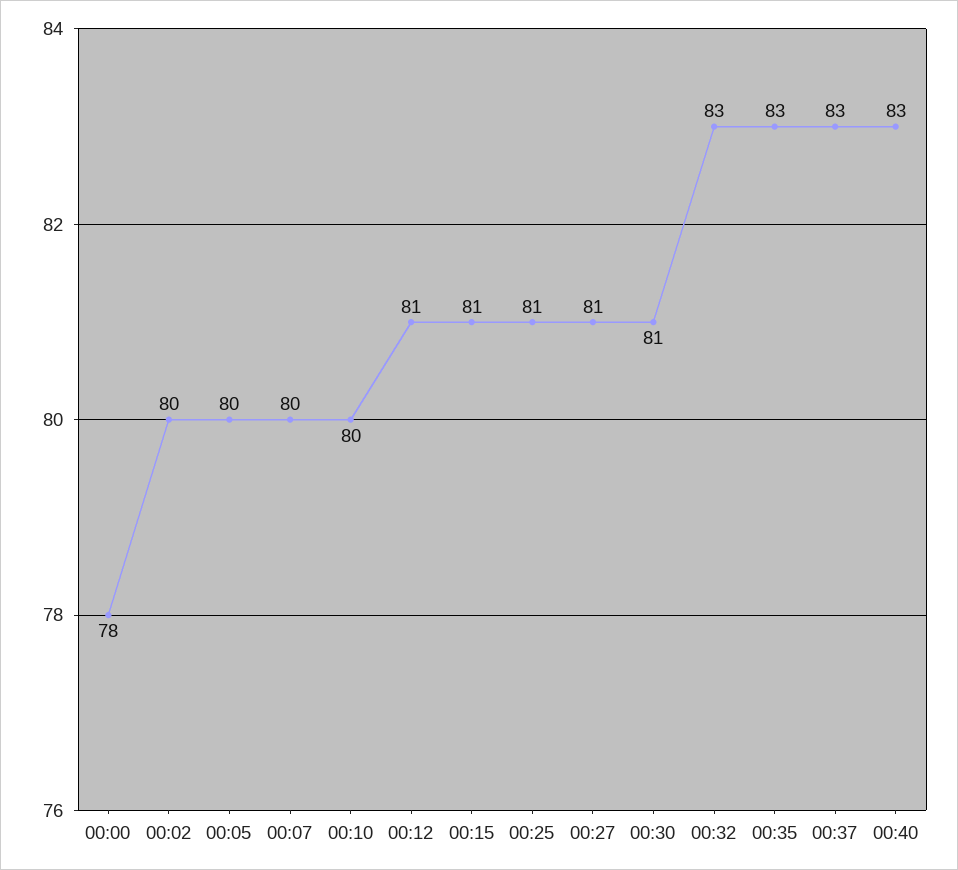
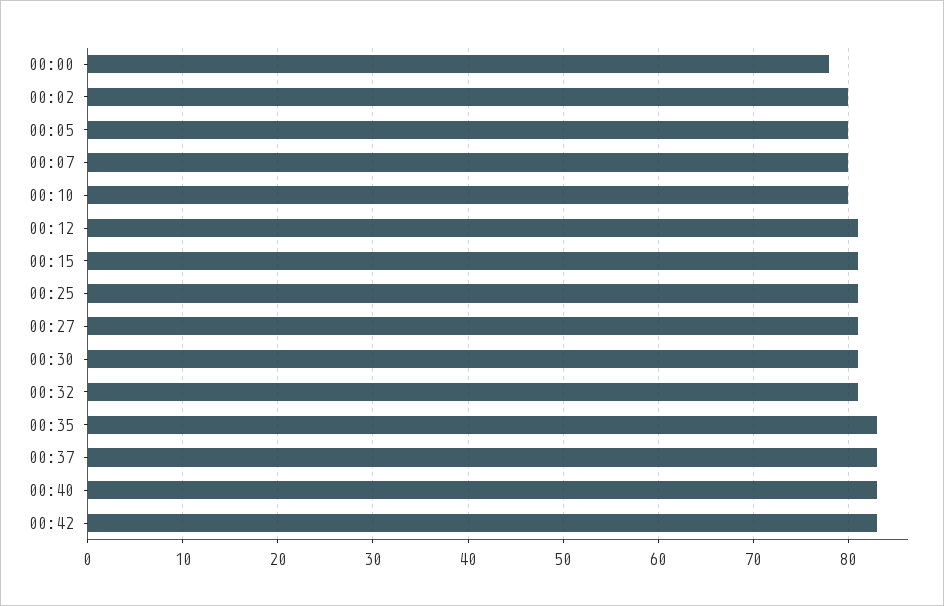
00:32: 83 -> 81
00:42: none -> 83

